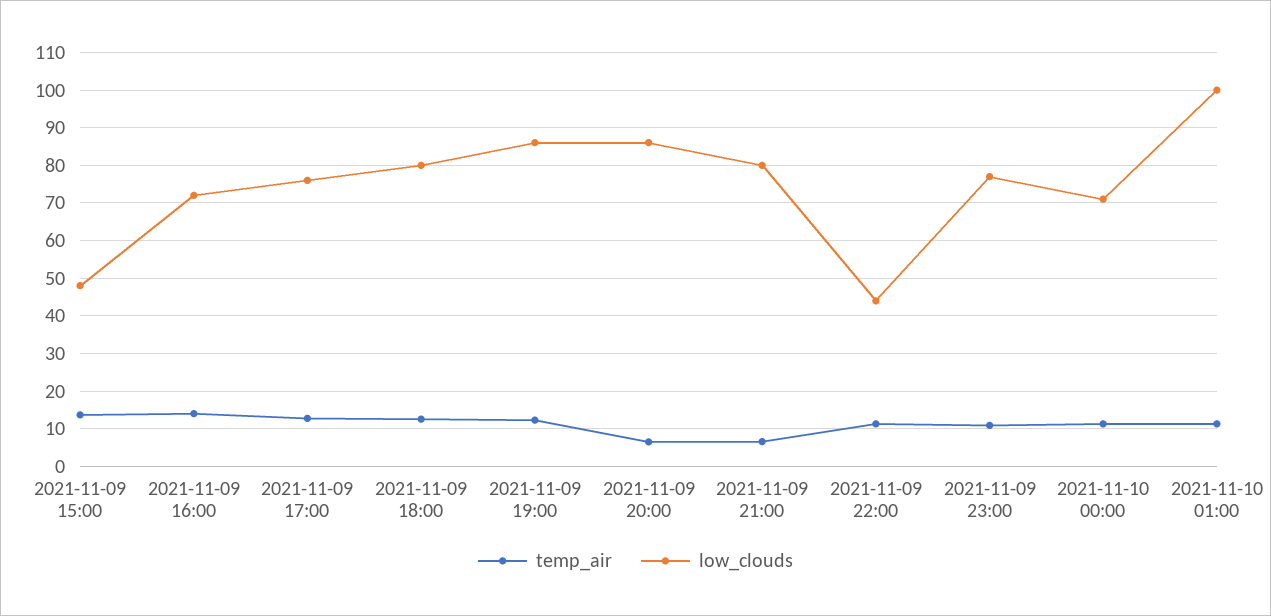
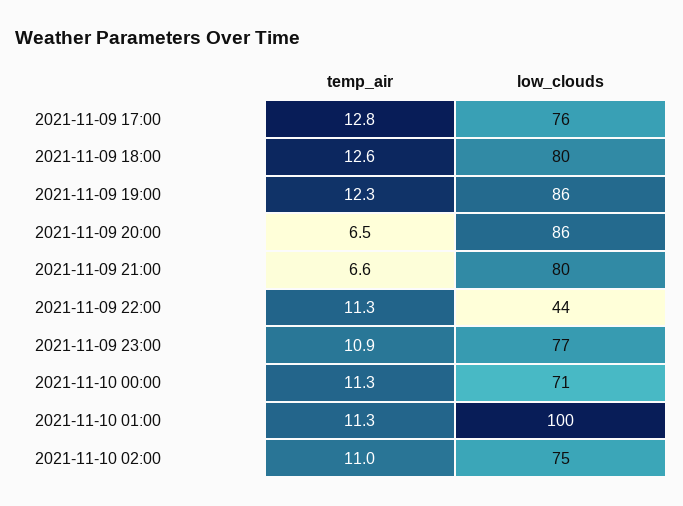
temp_air, 2021-11-09 15:00: 14 -> none
low_clouds, 2021-11-09 15:00: 48 -> none
temp_air, 2021-11-09 16:00: 14 -> none
low_clouds, 2021-11-09 16:00: 72 -> none
temp_air, 2021-11-10 02:00: none -> 11
low_clouds, 2021-11-10 02:00: none -> 75

